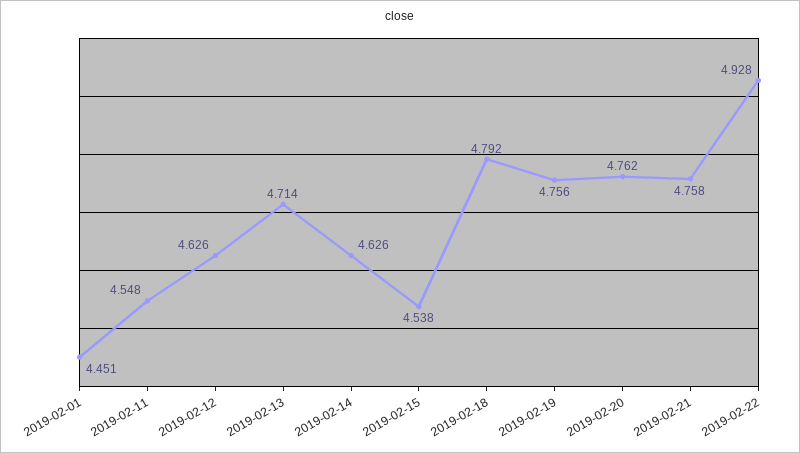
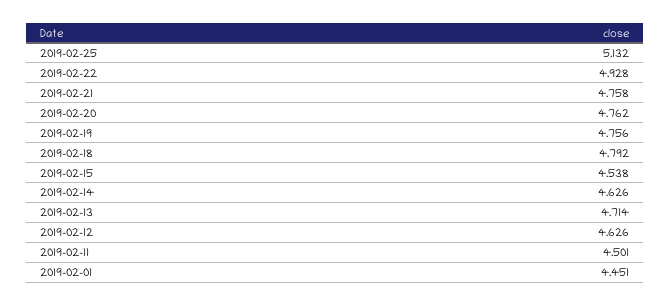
2019-02-11: 4.548 -> 4.501
2019-02-25: none -> 5.132

